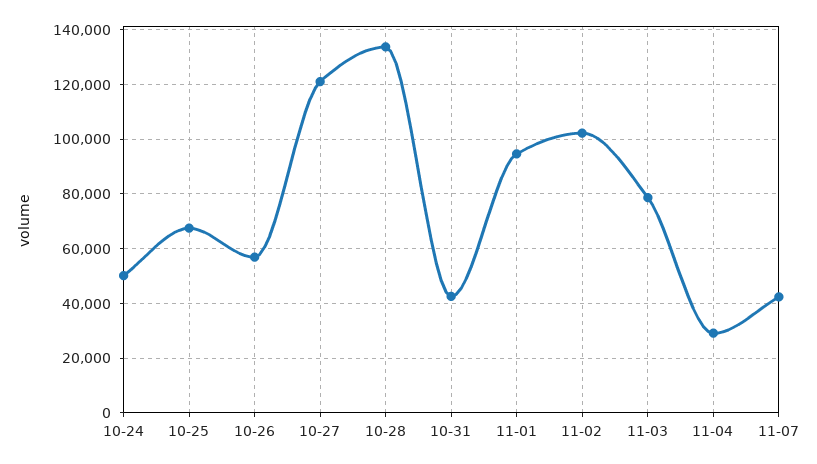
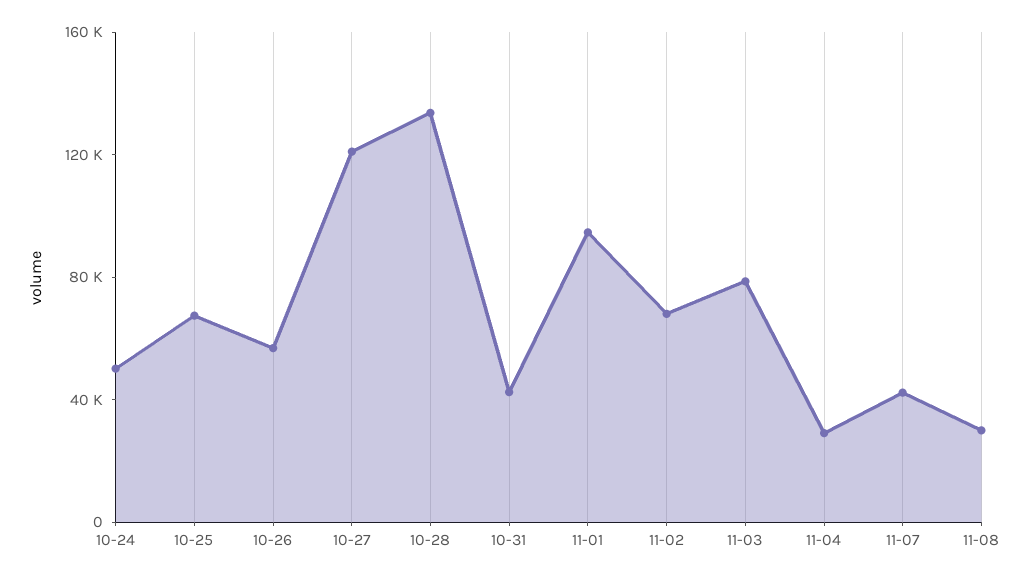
11-02: 102500 -> 70000
11-08: none -> 30000

